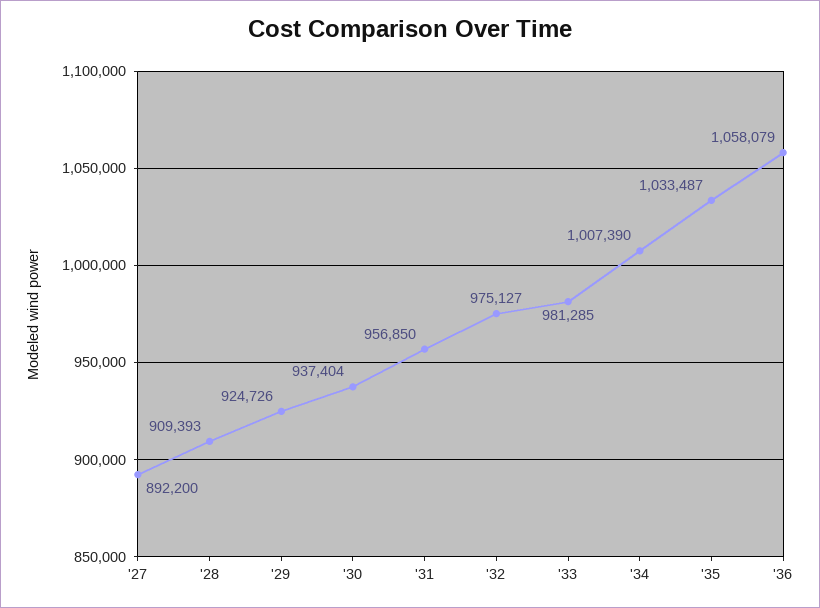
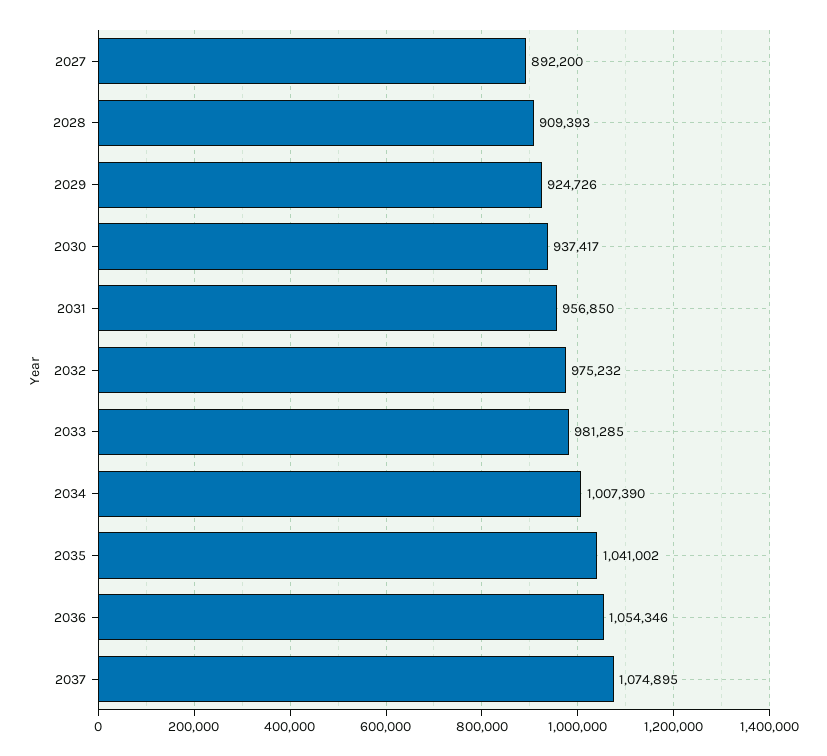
'30: 937404 -> 937417
'32: 975127 -> 975232
'35: 1033487 -> 1041002
'36: 1058079 -> 1054346
2037: none -> 1074895

